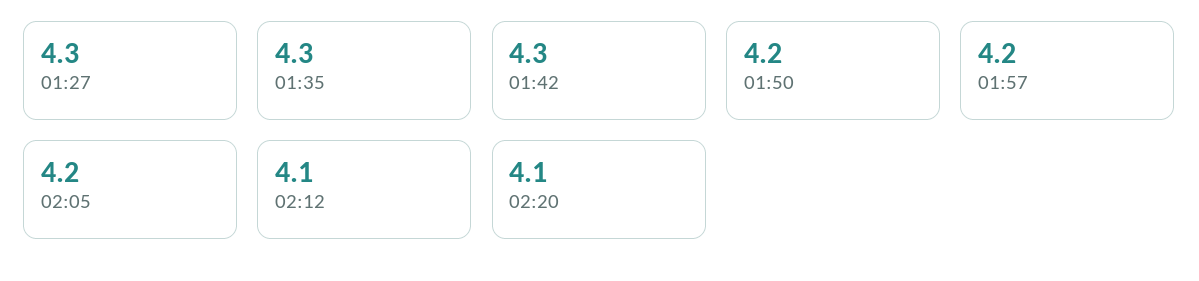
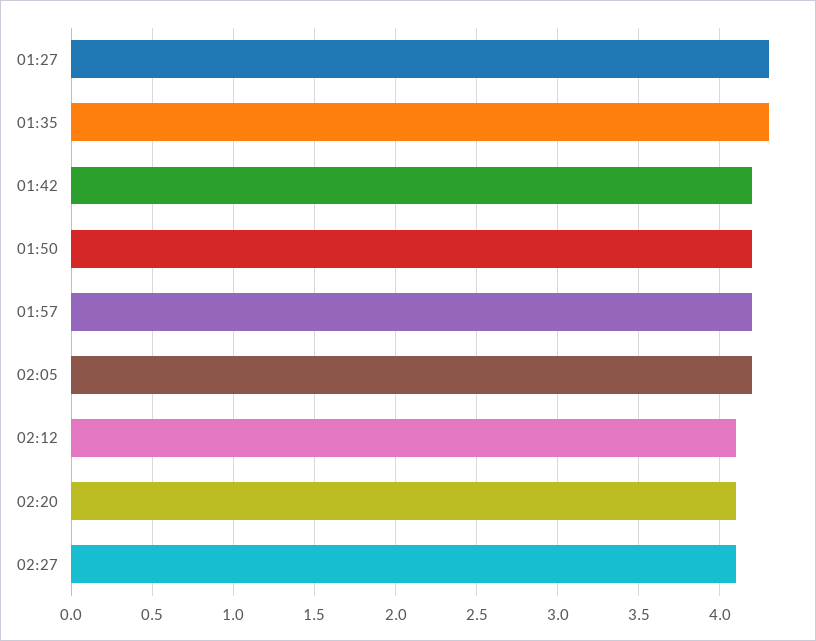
01:42: 4.3 -> 4.2
02:27: none -> 4.1

